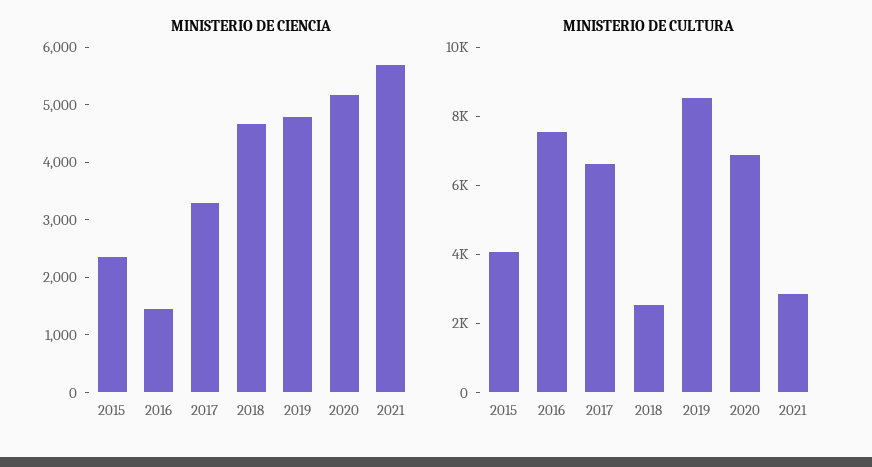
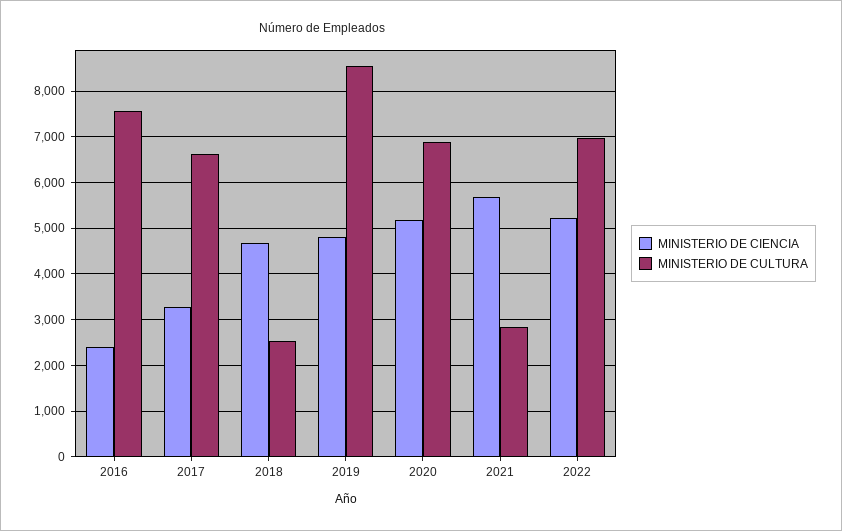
MINISTERIO DE CIENCIA, 2015: 2400 -> none
MINISTERIO DE CIENCIA, 2016: 1400 -> 2400
MINISTERIO DE CULTURA, 2015: 4000 -> none
MINISTERIO DE CIENCIA, 2022: none -> 5200
MINISTERIO DE CULTURA, 2022: none -> 7000

